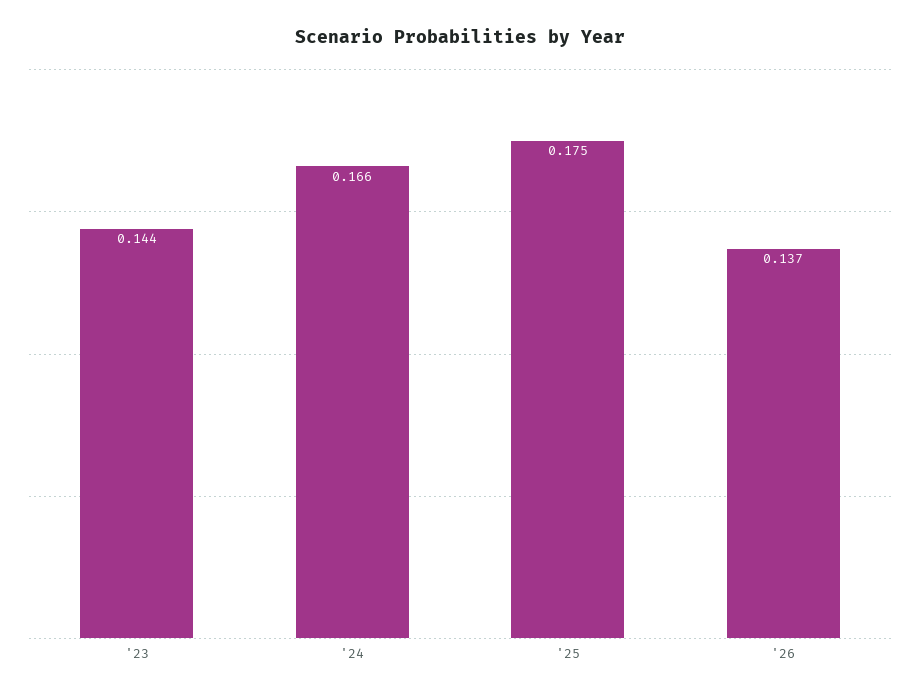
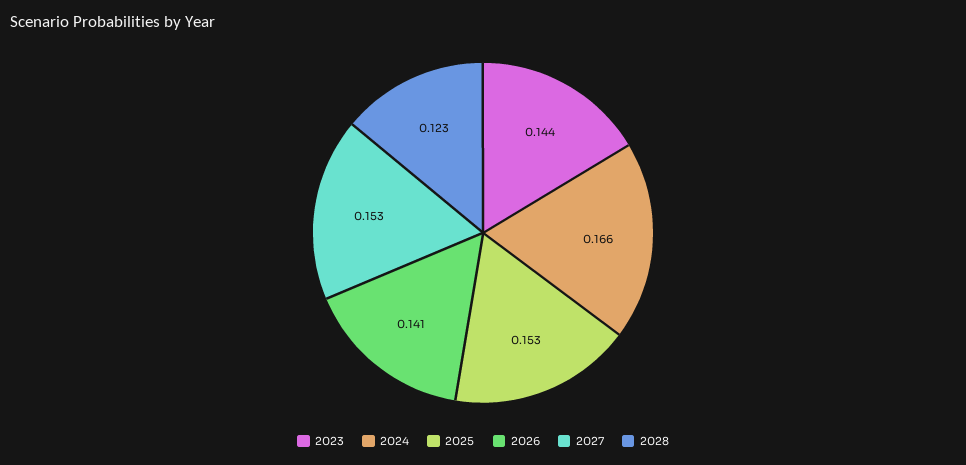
'25: 0.175 -> 0.153
'26: 0.137 -> 0.141
2027: none -> 0.153
2028: none -> 0.123

